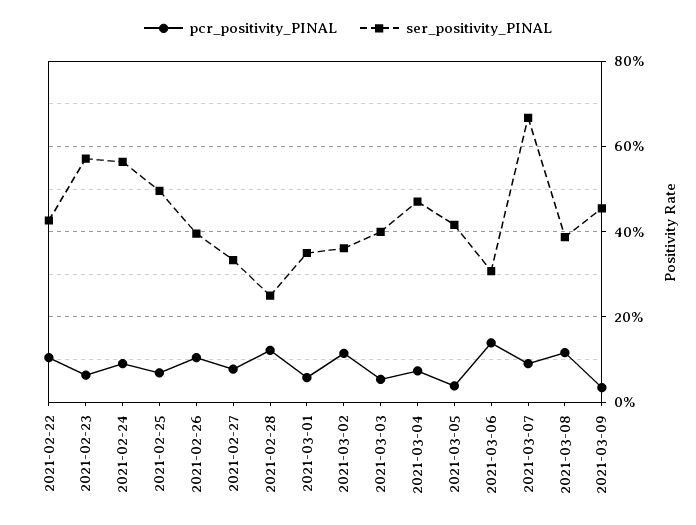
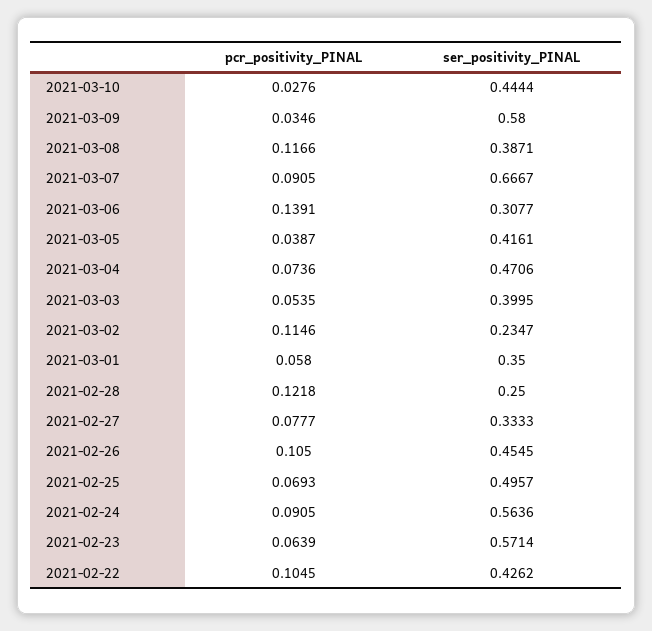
ser_positivity_PINAL, 2021-02-26: 0.4 -> 0.4545
ser_positivity_PINAL, 2021-03-02: 0.36 -> 0.2347
ser_positivity_PINAL, 2021-03-09: 0.46 -> 0.58
pcr_positivity_PINAL, 2021-03-10: none -> 0.0276
ser_positivity_PINAL, 2021-03-10: none -> 0.4444

